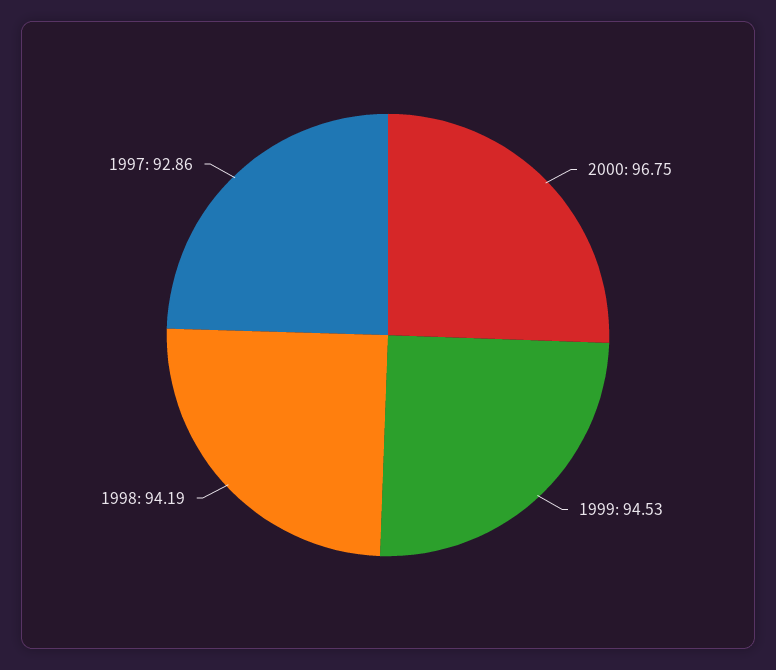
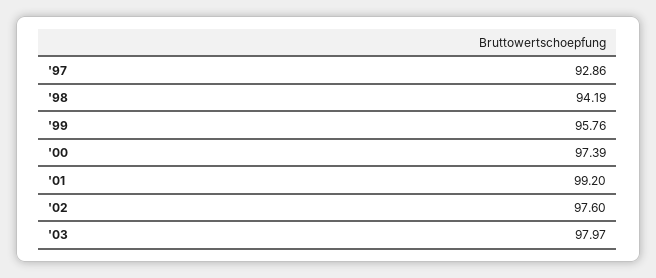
2000: 96.75 -> 97.39
1999: 94.53 -> 95.76
'01: none -> 99.2
'02: none -> 97.6
'03: none -> 97.97

